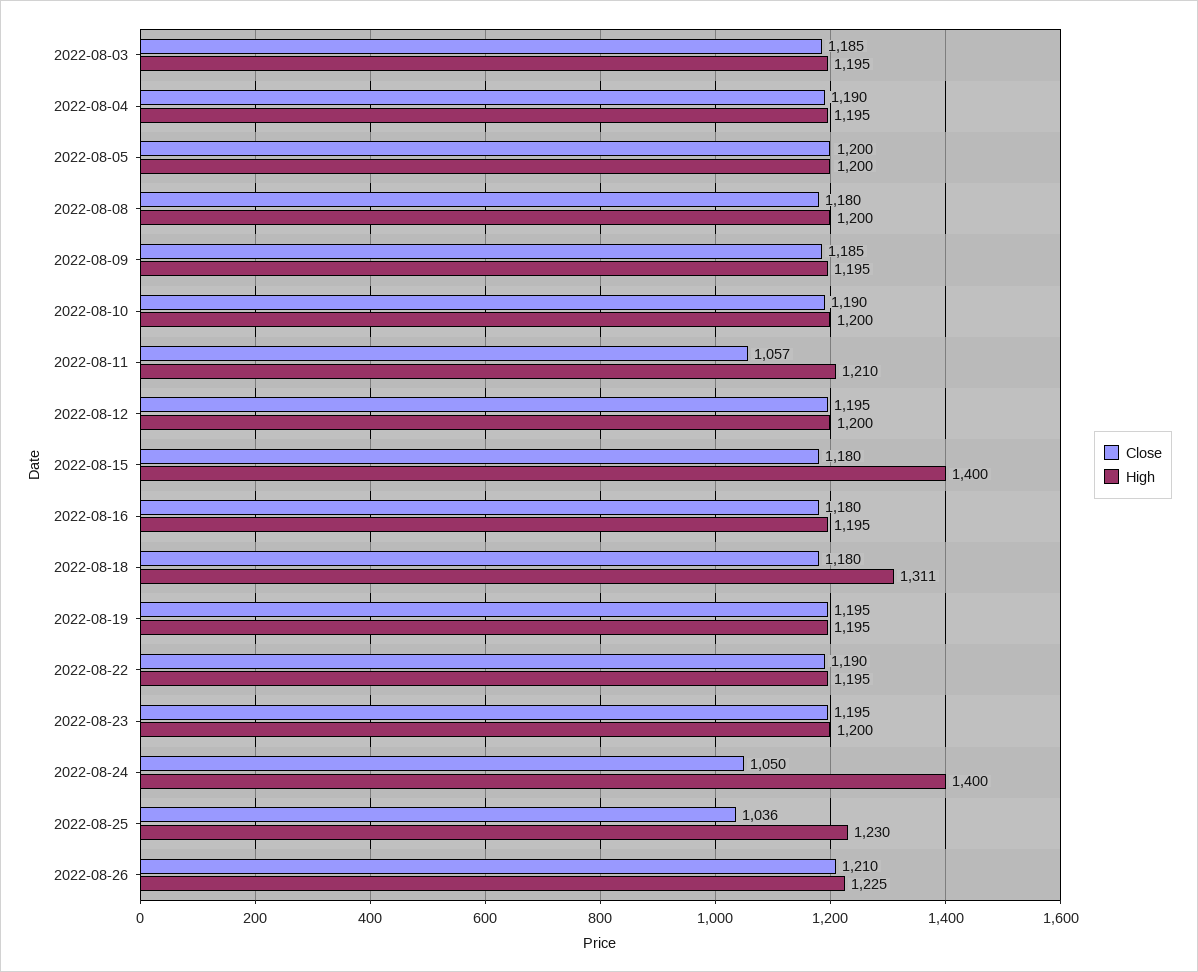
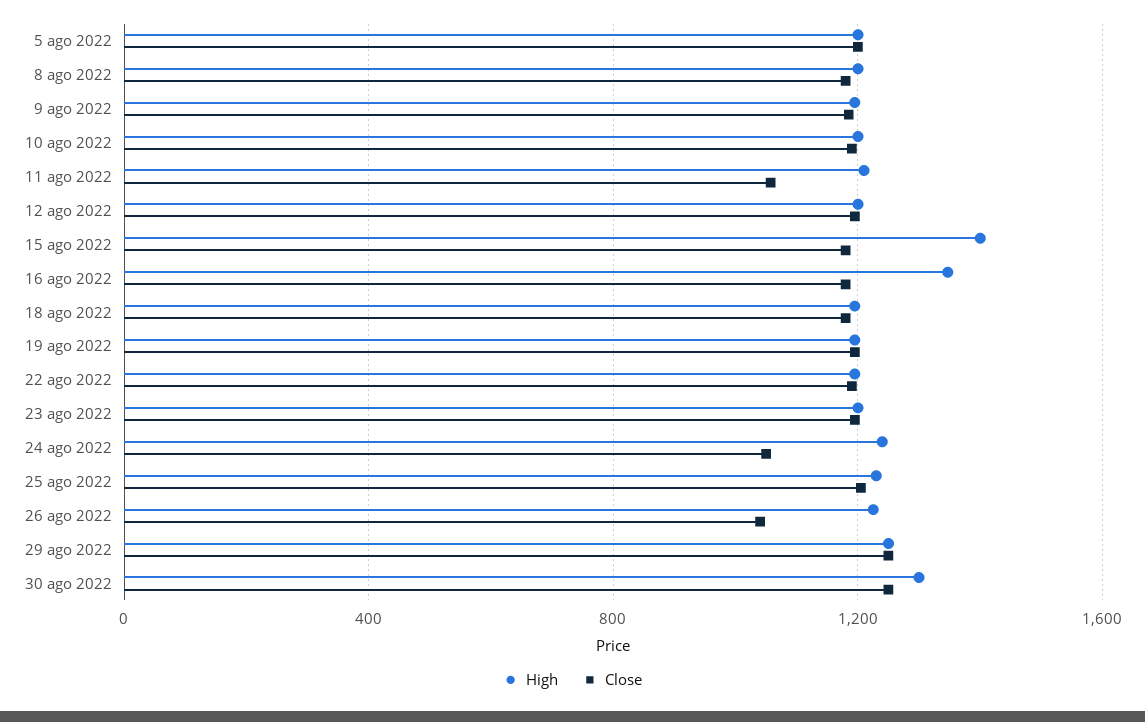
Close, 2022-08-03: 1185 -> none
High, 2022-08-03: 1195 -> none
Close, 2022-08-04: 1190 -> none
High, 2022-08-04: 1195 -> none
High, 2022-08-16: 1195 -> 1350
High, 2022-08-18: 1311 -> 1200
High, 2022-08-24: 1400 -> 1250
Close, 2022-08-25: 1036 -> 1200
Close, 2022-08-26: 1210 -> 1050
High, 29 ago 2022: none -> 1250
Close, 29 ago 2022: none -> 1250
High, 30 ago 2022: none -> 1300
Close, 30 ago 2022: none -> 1250

